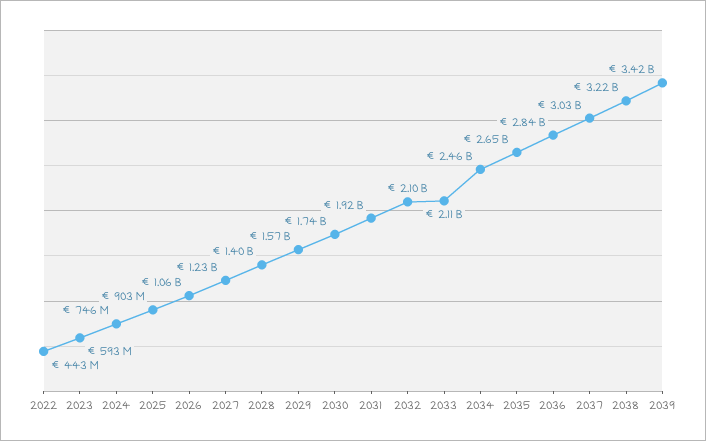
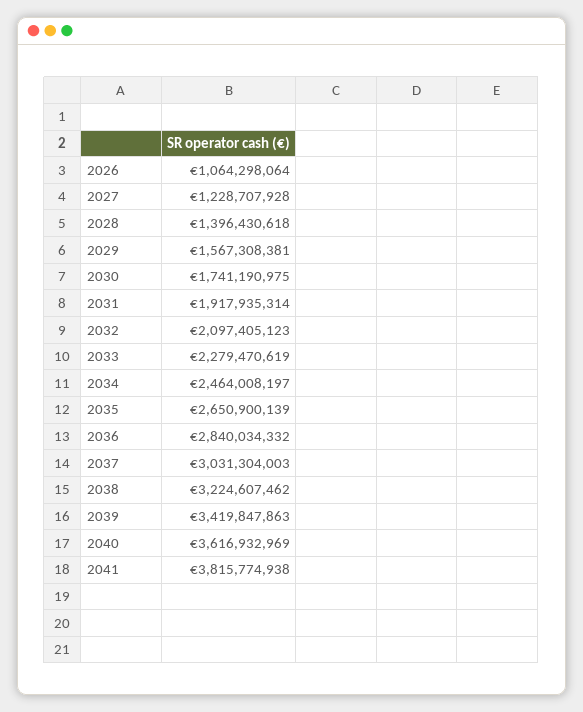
2022: 443000000 -> none
2023: 593000000 -> none
2024: 746000000 -> none
2025: 903000000 -> none
2033: 2110000000 -> 2279470619
2040: none -> 3616932969
2041: none -> 3815774938

